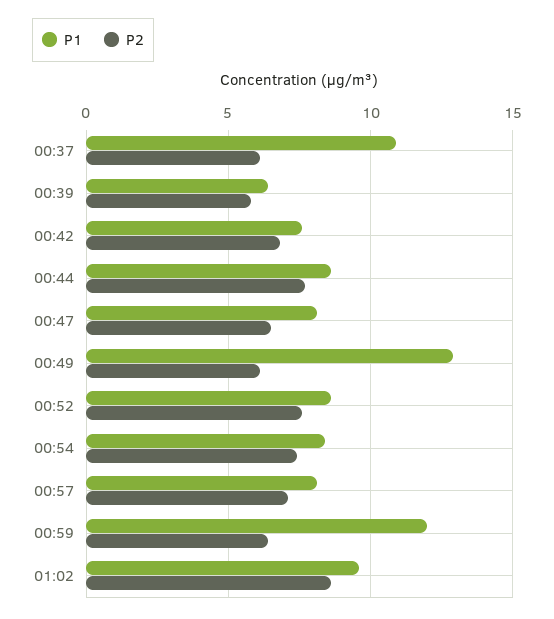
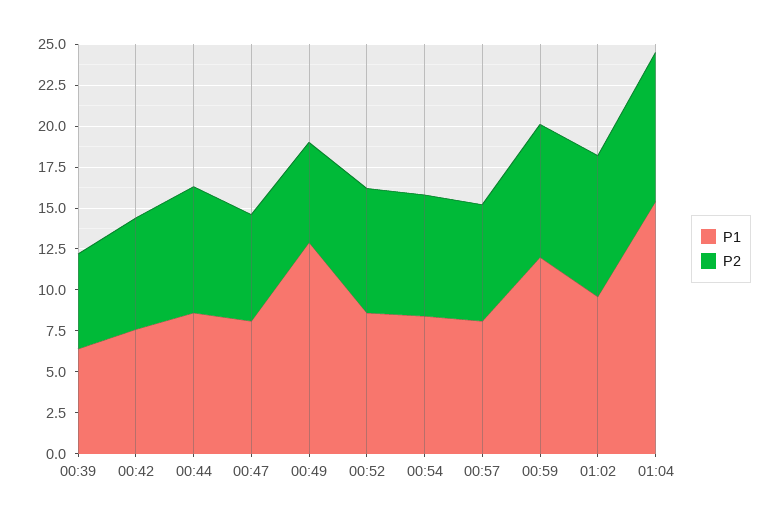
P1, 00:37: 11 -> none
P2, 00:37: 6 -> none
P2, 00:59: 6.5 -> 8
P1, 01:04: none -> 15.5
P2, 01:04: none -> 9

